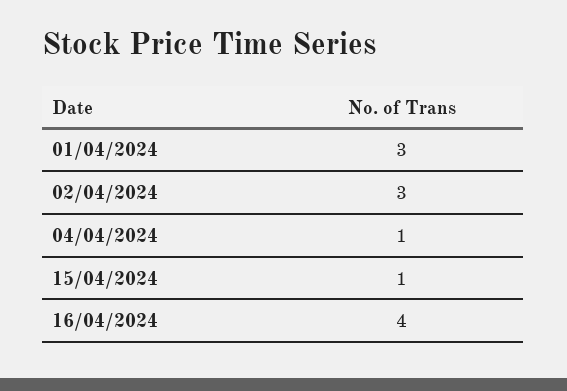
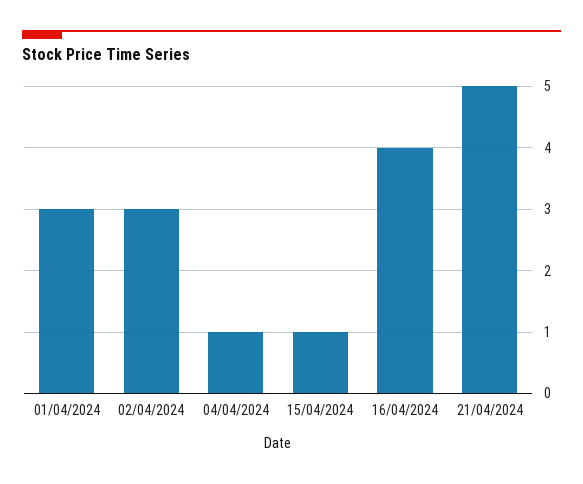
21/04/2024: none -> 5

